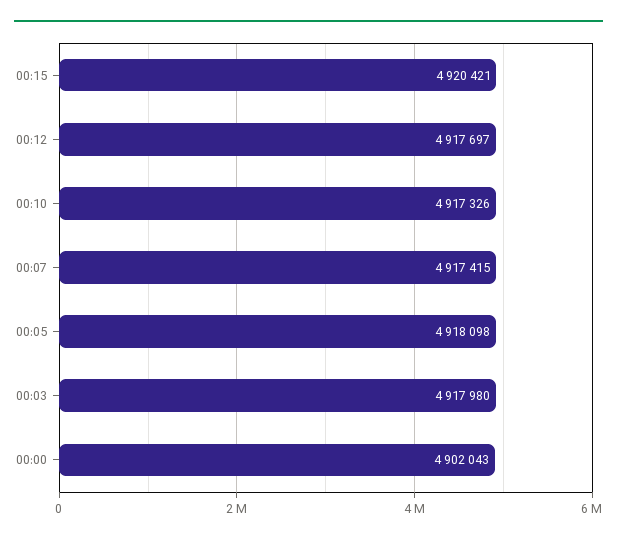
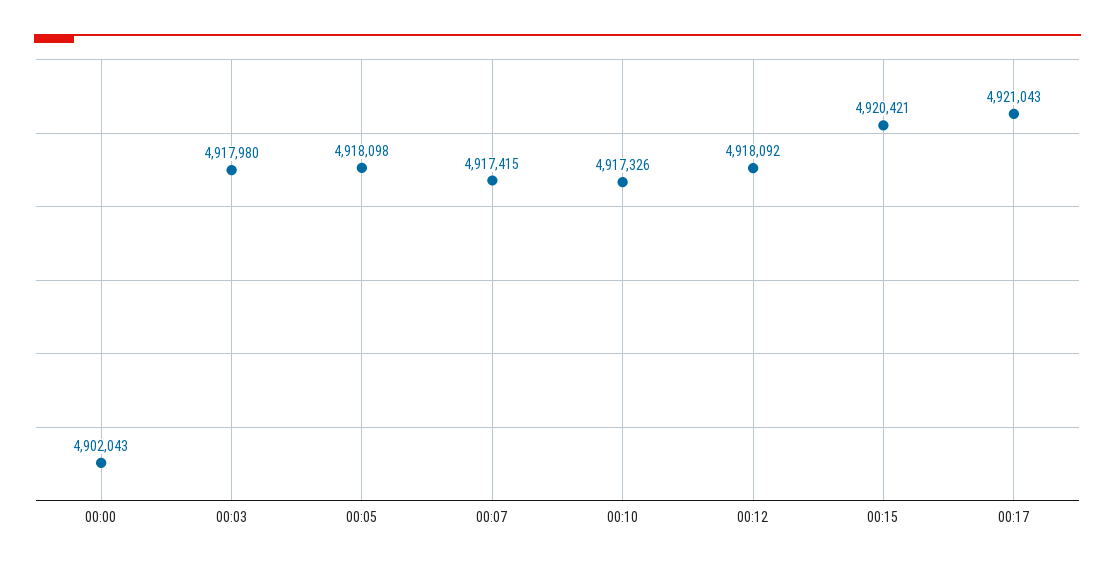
00:12: 4917697 -> 4918092
00:17: none -> 4921043

